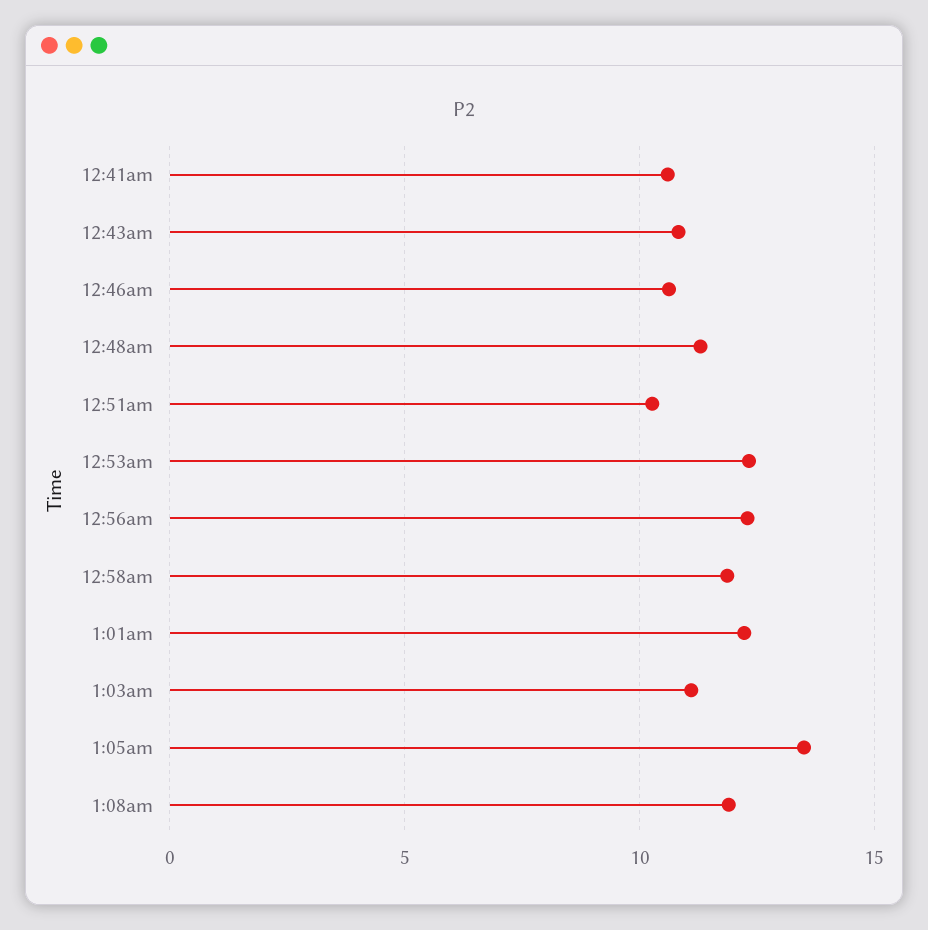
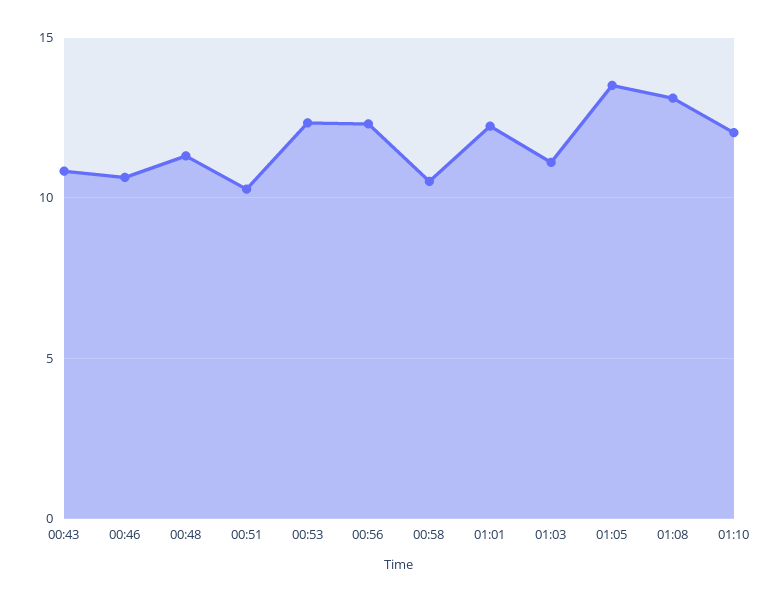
12:41am: 10.5 -> none
12:58am: 12 -> 10.5
1:08am: 12 -> 13
01:10: none -> 12

